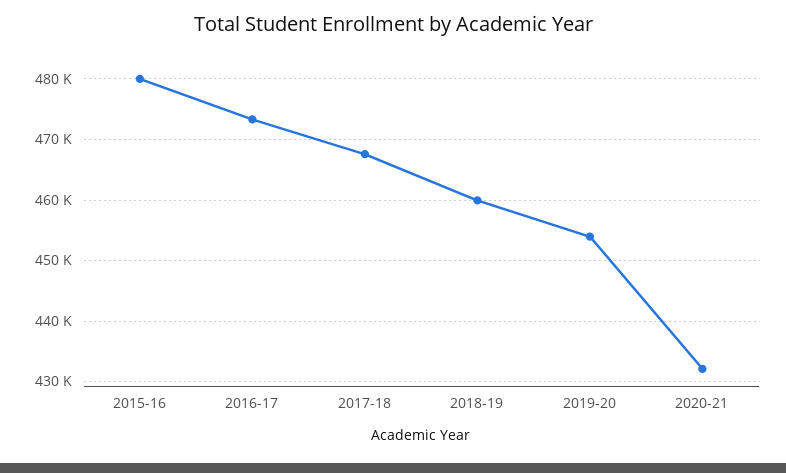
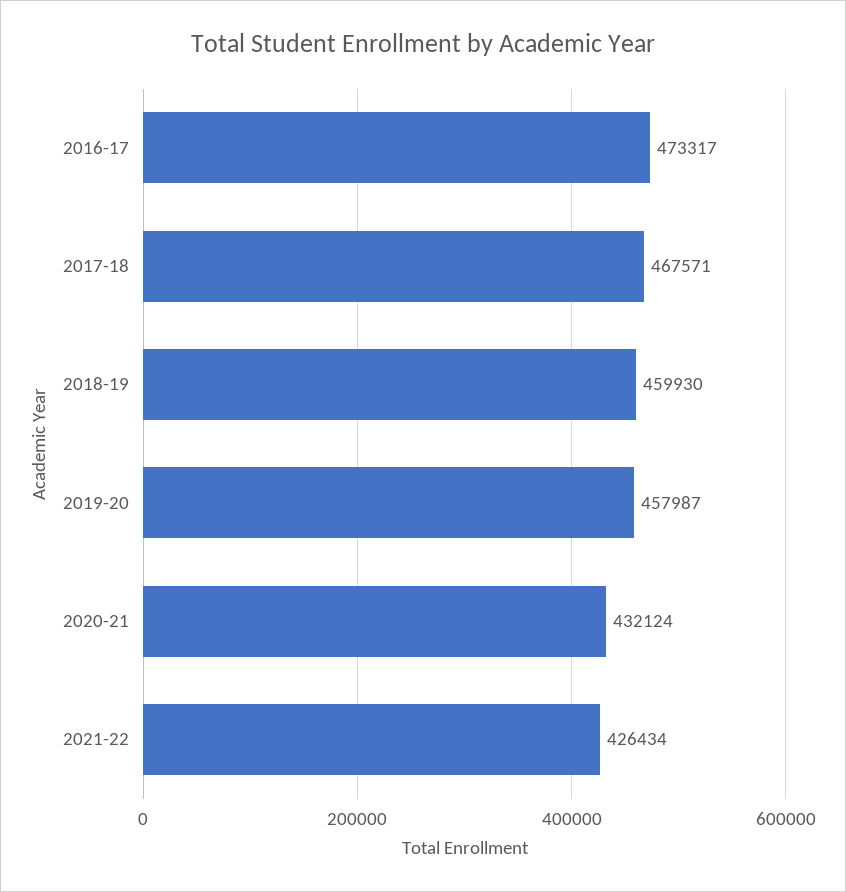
2015-16: 480000 -> none
2019-20: 454000 -> 457987
2021-22: none -> 426434

